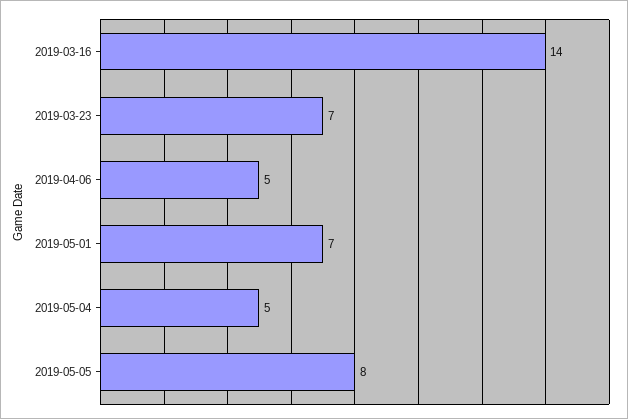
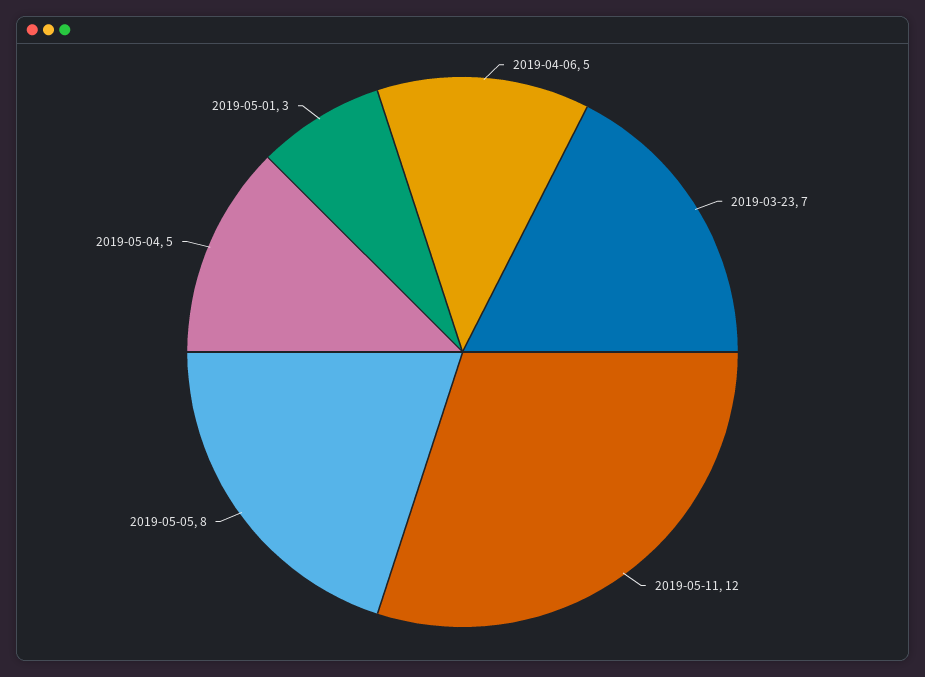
2019-03-16: 14 -> none
2019-05-01: 7 -> 3
2019-05-11: none -> 12

